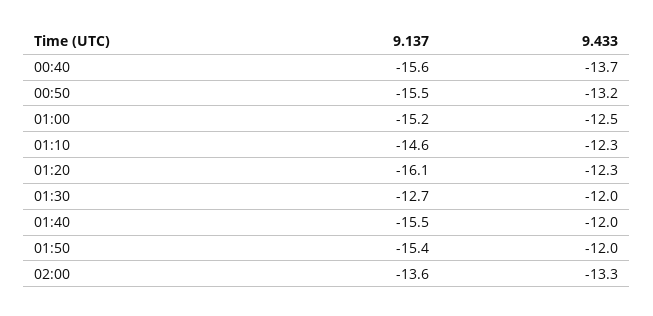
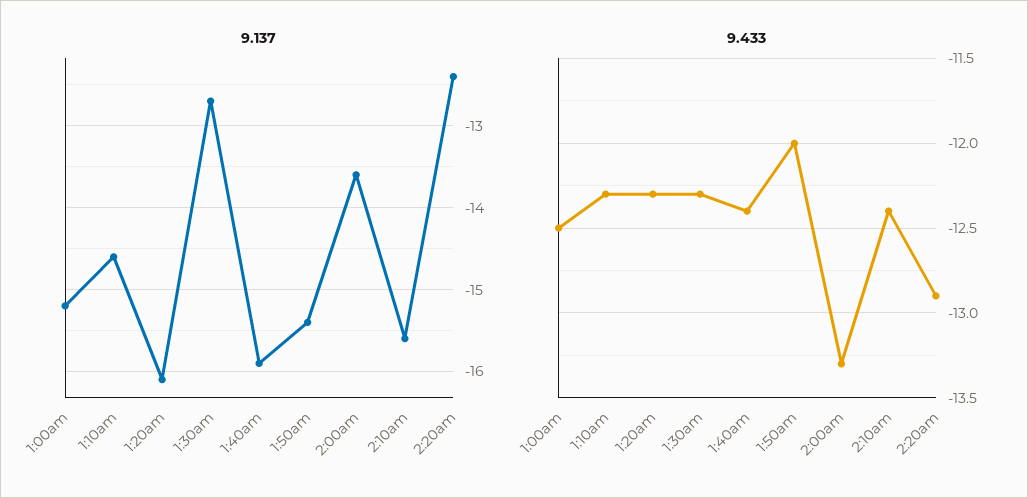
9.137, 00:40: -15.6 -> none
9.433, 00:40: -13.7 -> none
9.137, 00:50: -15.5 -> none
9.433, 00:50: -13.2 -> none
9.433, 01:30: -12 -> -12.3
9.137, 01:40: -15.5 -> -15.9
9.433, 01:40: -12 -> -12.4
9.137, 2:10am: none -> -15.6
9.137, 2:20am: none -> -12.4
9.433, 2:10am: none -> -12.4
9.433, 2:20am: none -> -12.9

